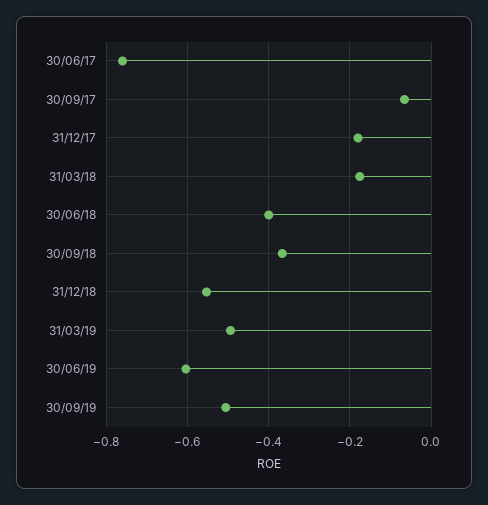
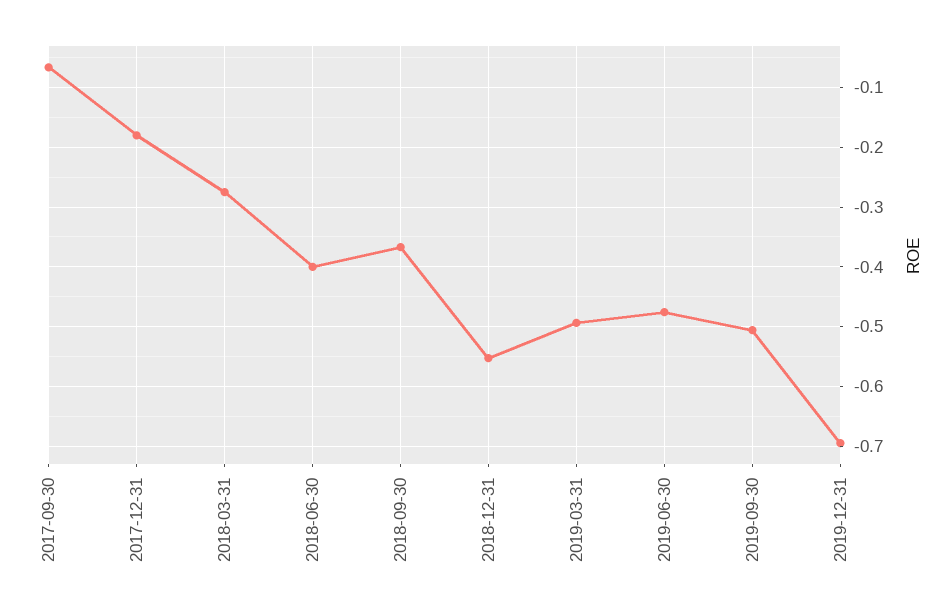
30/06/17: -0.76 -> none
31/03/18: -0.18 -> -0.28
30/06/19: -0.6 -> -0.48
2019-12-31: none -> -0.7

